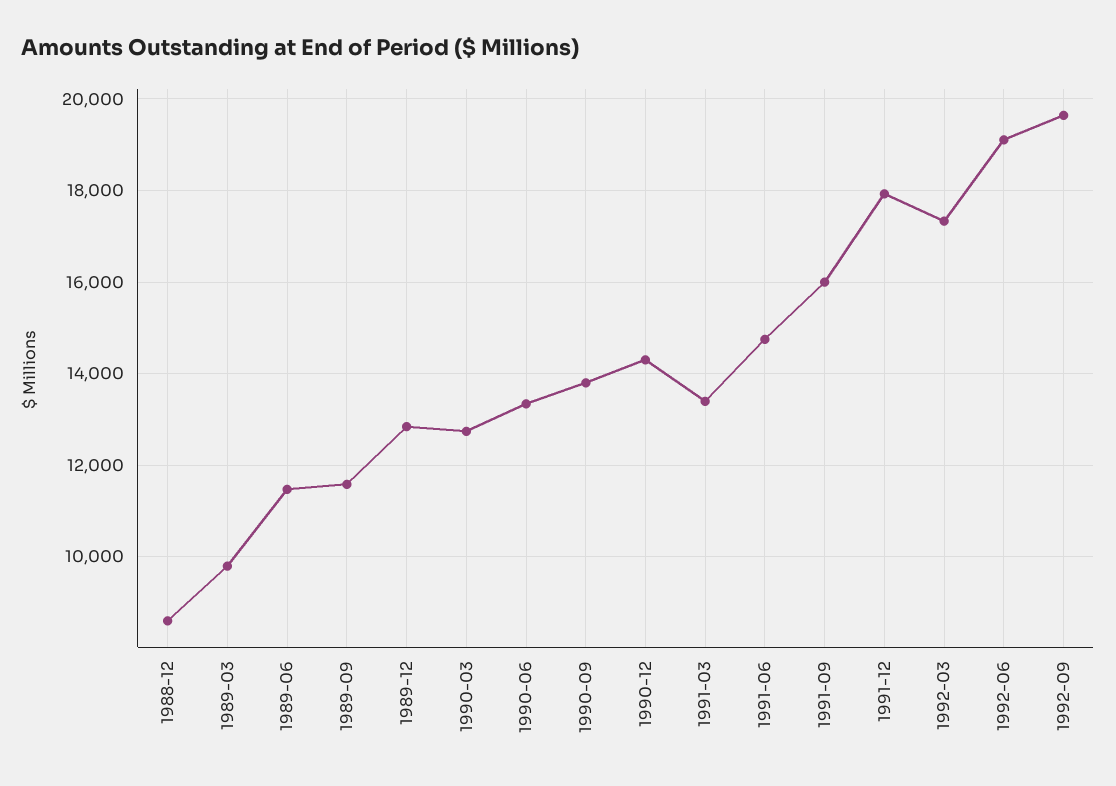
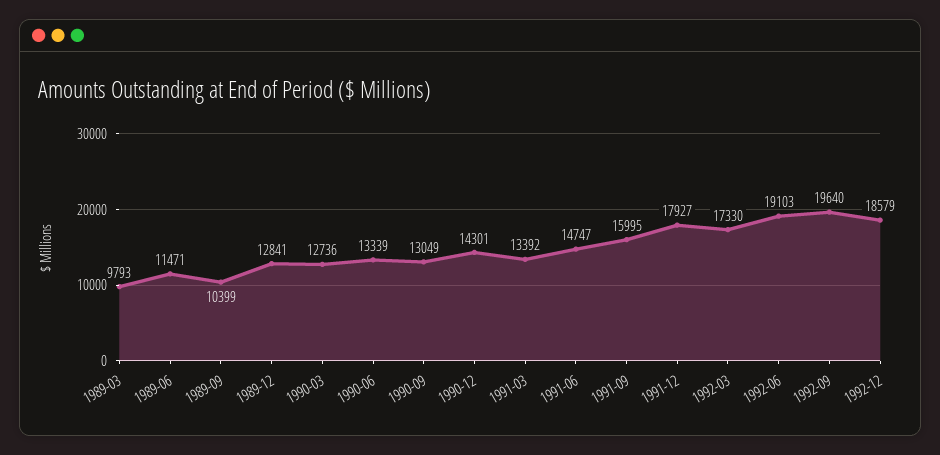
1988-12: 8600 -> none
1989-09: 11600 -> 10399
1990-09: 13800 -> 13049
1992-12: none -> 18579

